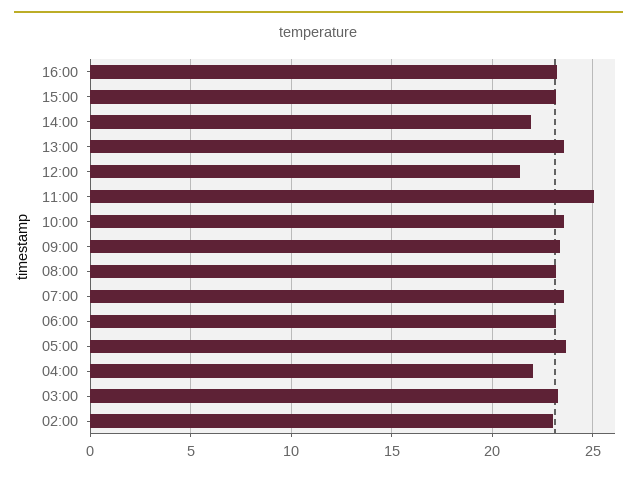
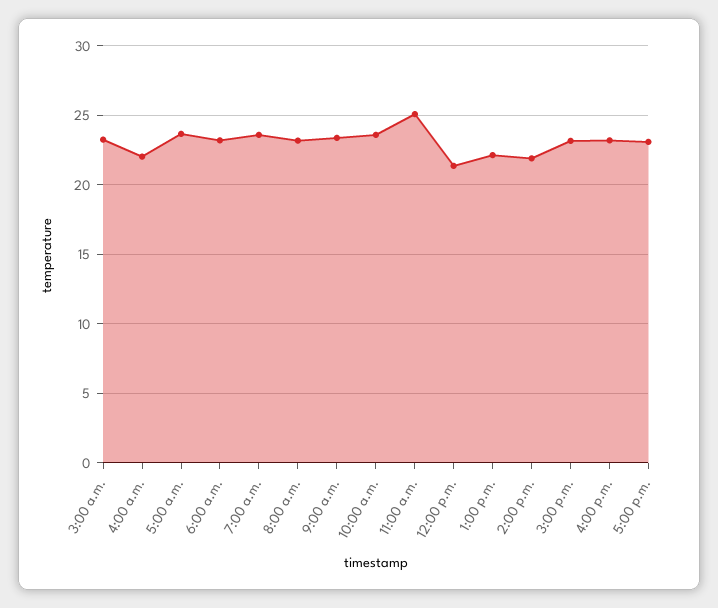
13:00: 23.5 -> 22
02:00: 23 -> none
5:00 p.m.: none -> 23

